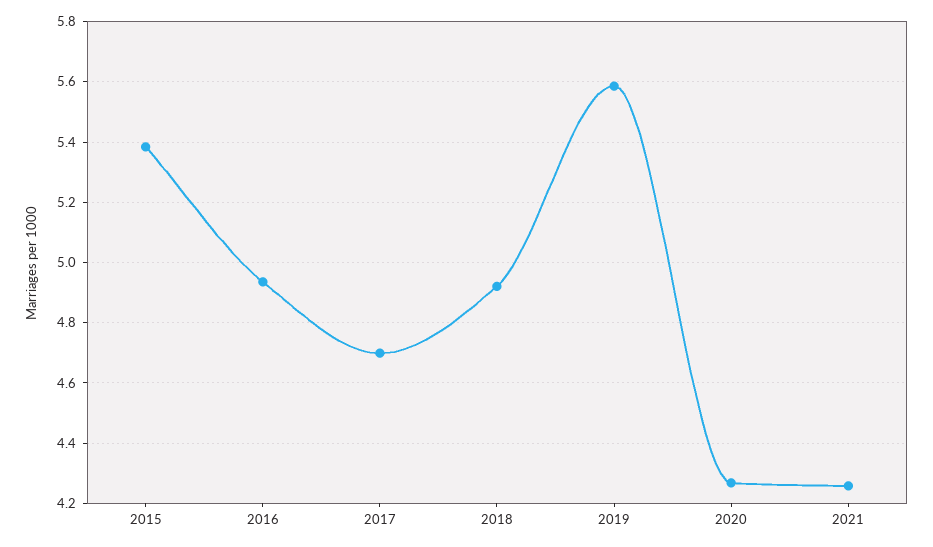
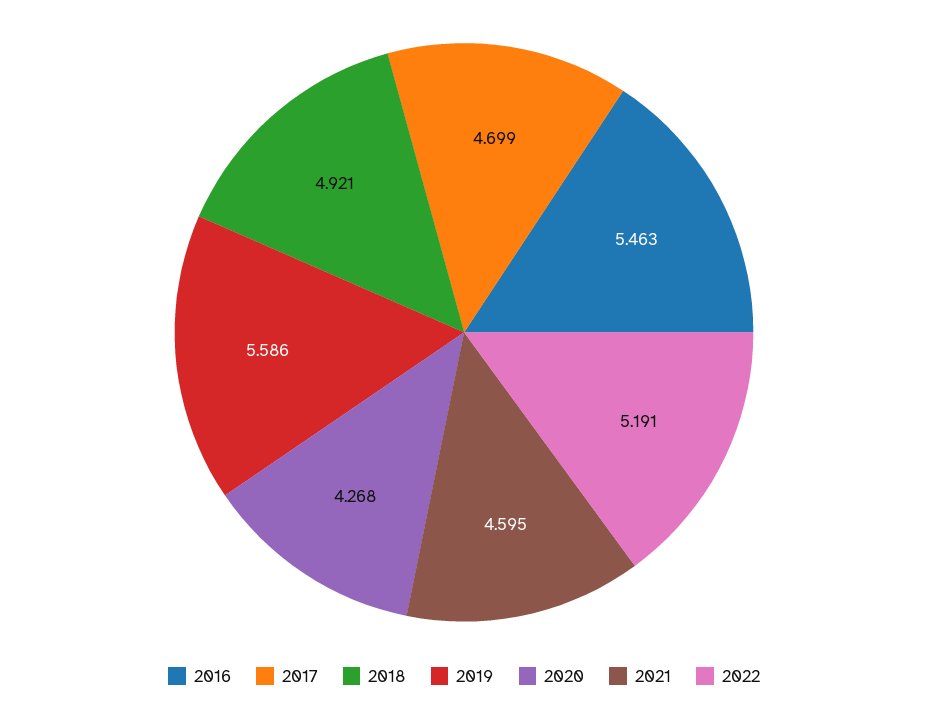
2015: 5.38 -> none
2016: 4.94 -> 5.463
2021: 4.26 -> 4.595
2022: none -> 5.191

